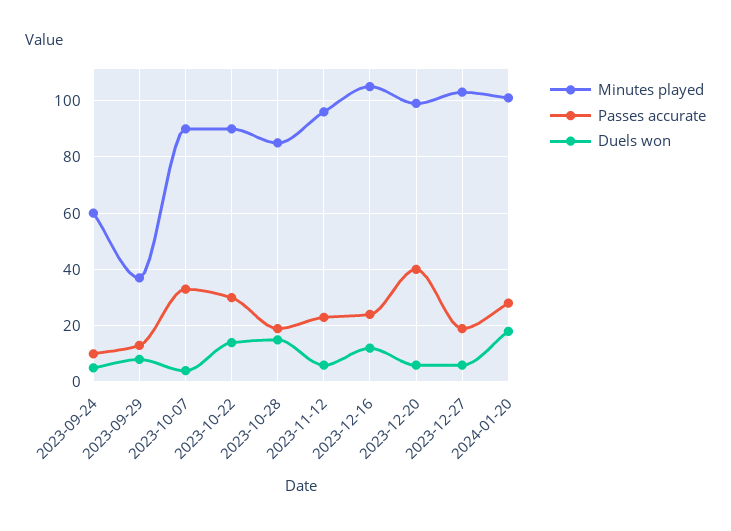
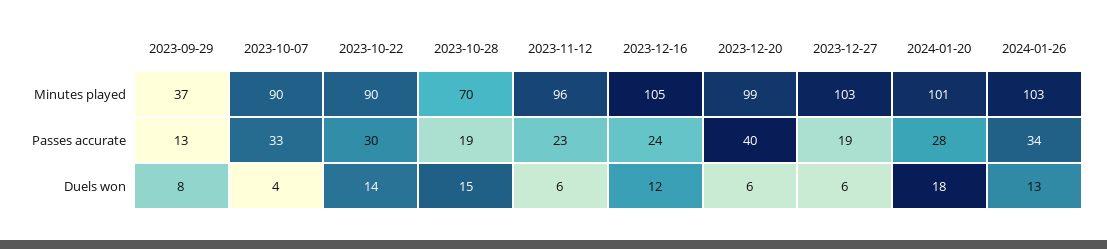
Minutes played, 2023-09-24: 60 -> none
Passes accurate, 2023-09-24: 10 -> none
Duels won, 2023-09-24: 5 -> none
Minutes played, 2023-10-28: 85 -> 70
Minutes played, 2024-01-26: none -> 103
Passes accurate, 2024-01-26: none -> 34
Duels won, 2024-01-26: none -> 13

